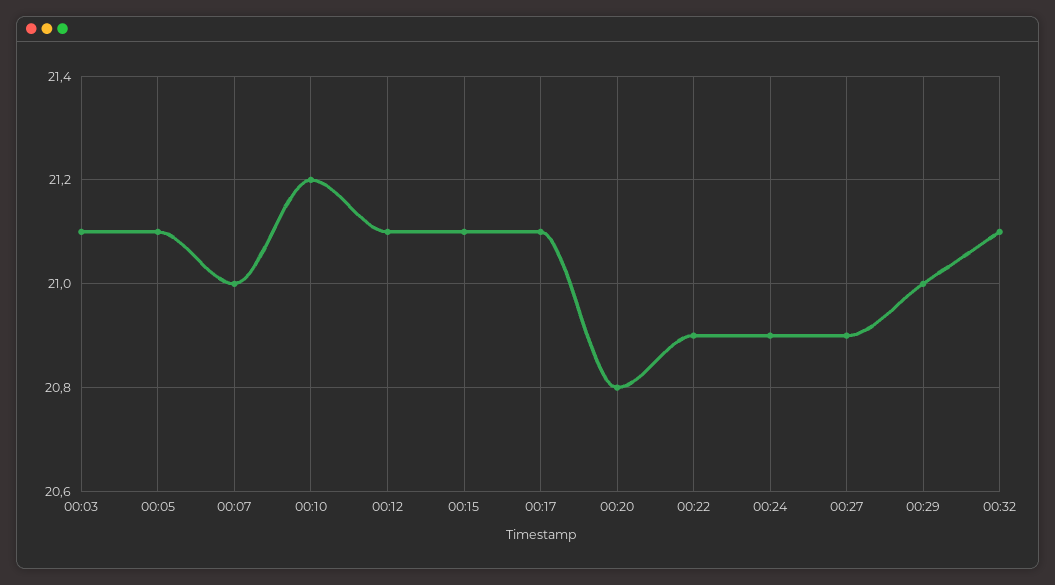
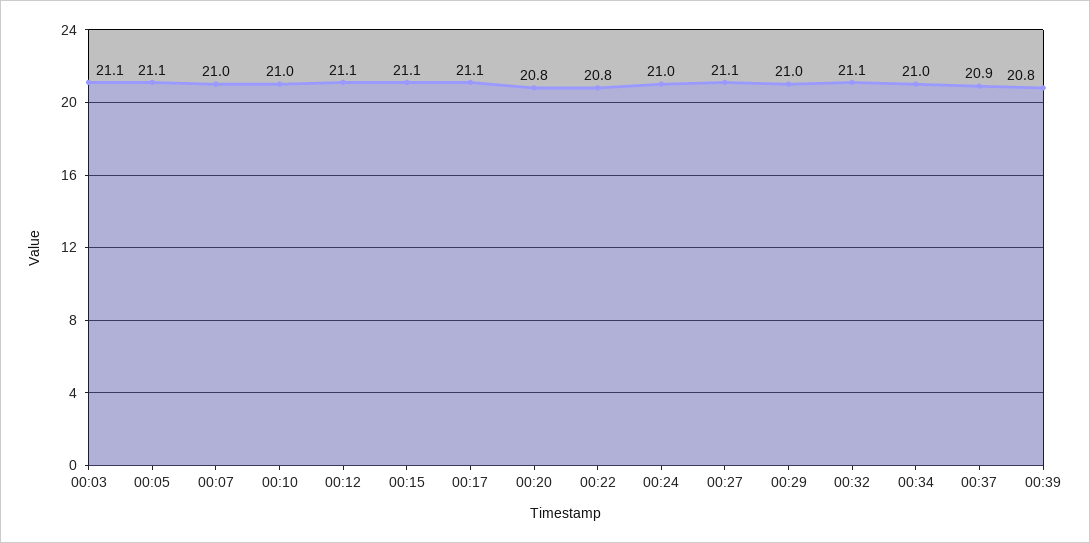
00:10: 21.2 -> 21
00:22: 20.9 -> 20.8
00:24: 20.9 -> 21
00:27: 20.9 -> 21.1
00:34: none -> 21
00:37: none -> 20.9
00:39: none -> 20.8

